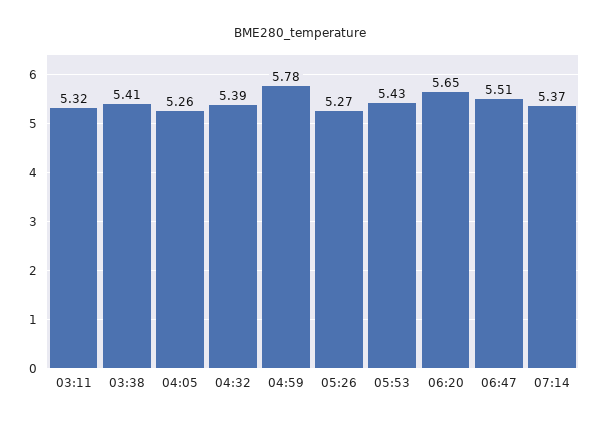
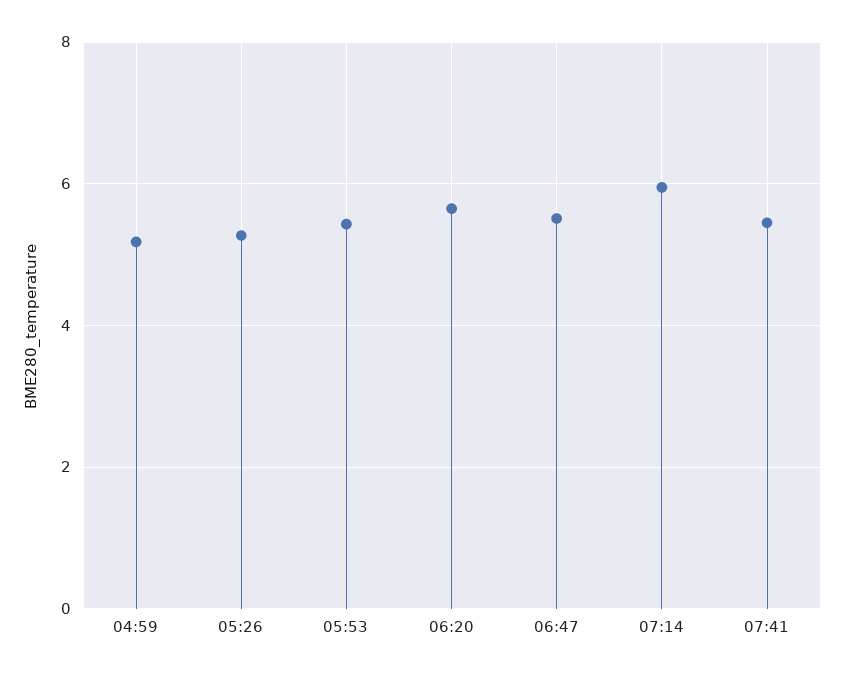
03:11: 5.32 -> none
03:38: 5.41 -> none
04:05: 5.26 -> none
04:32: 5.39 -> none
04:59: 5.78 -> 5.2
07:14: 5.37 -> 6
07:41: none -> 5.4

